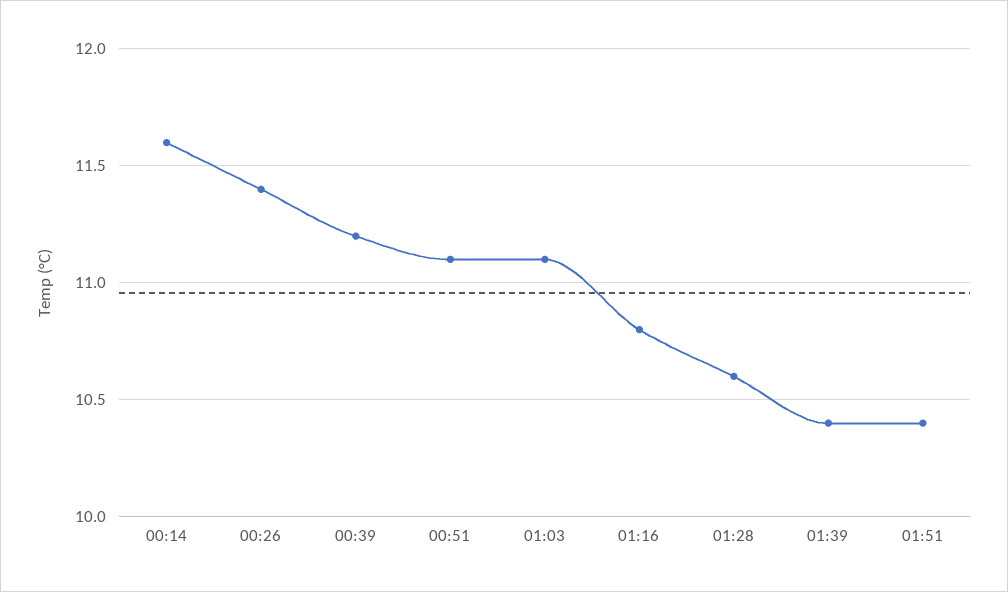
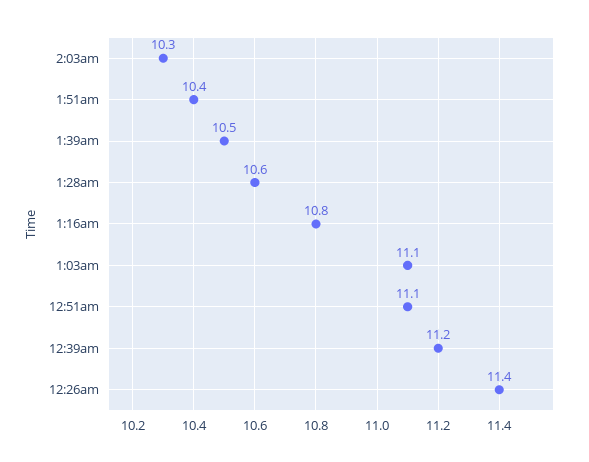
00:14: 11.6 -> none
01:39: 10.4 -> 10.5
2:03am: none -> 10.3

